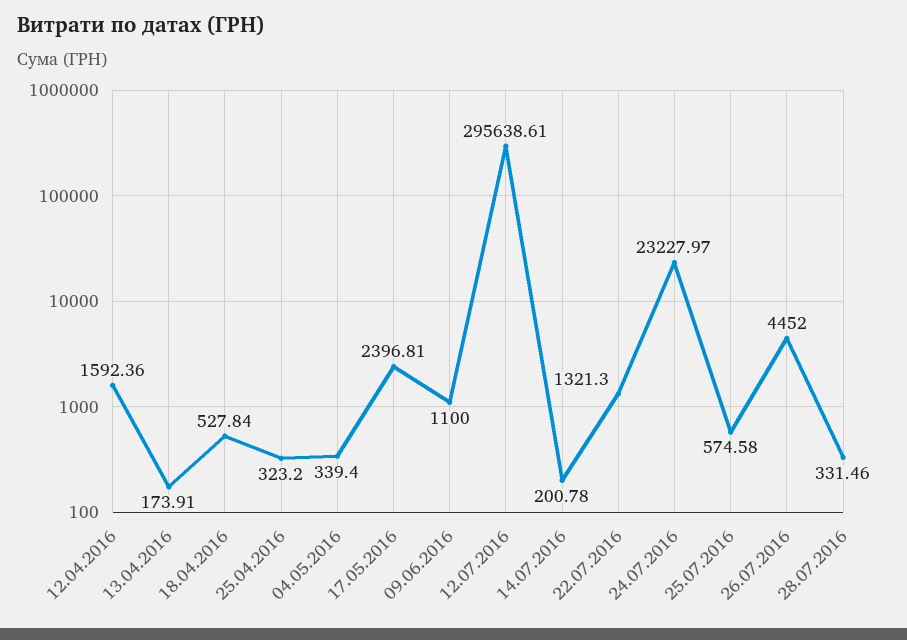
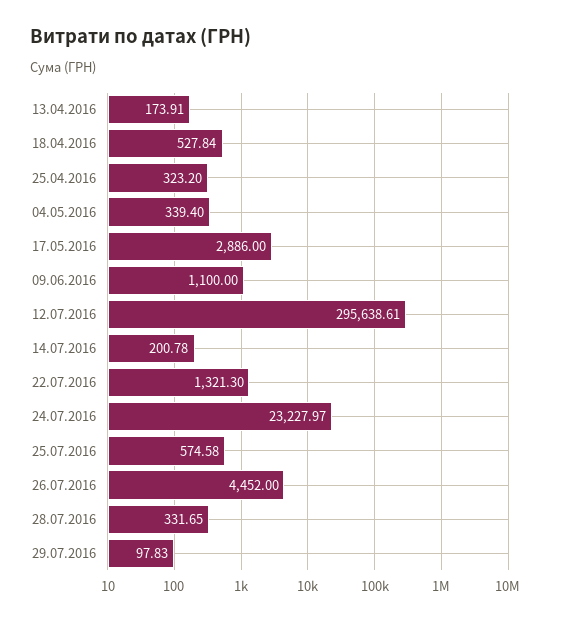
12.04.2016: 1592.36 -> none
17.05.2016: 2396.81 -> 2886
28.07.2016: 331.46 -> 331.65
29.07.2016: none -> 97.83

